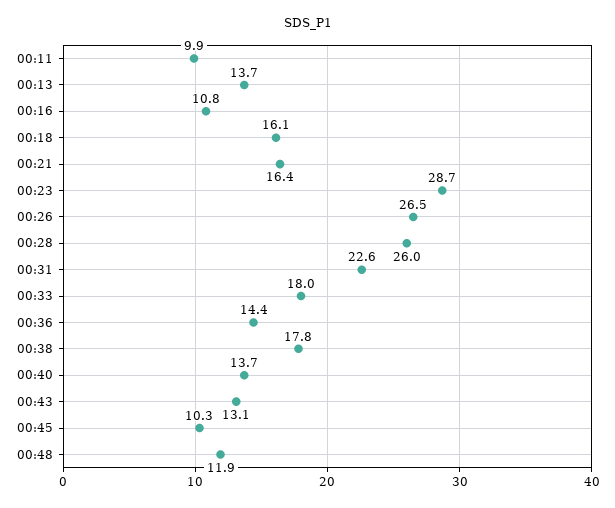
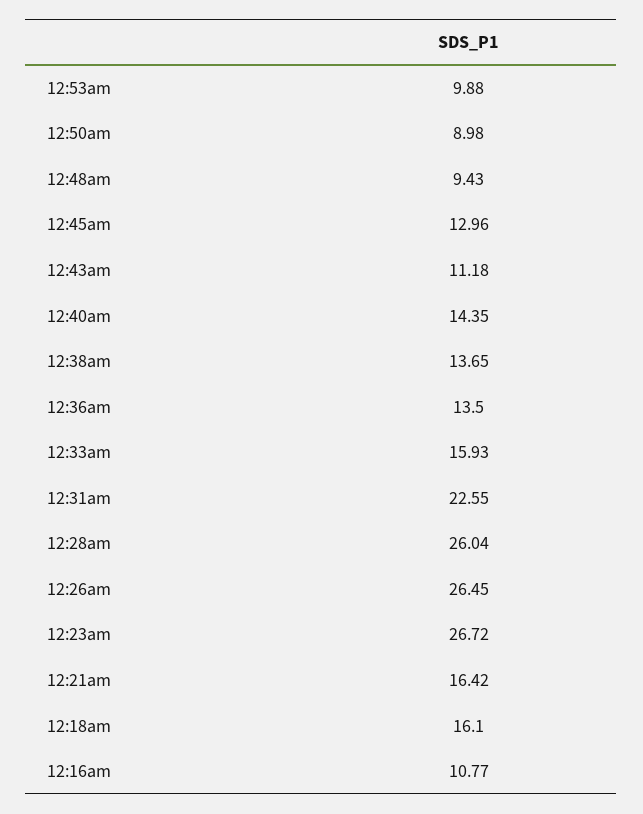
00:11: 9.9 -> none
00:13: 13.7 -> none
00:23: 28.7 -> 26.72
00:33: 18 -> 15.93
00:36: 14.4 -> 13.5
00:38: 17.8 -> 13.65
00:40: 13.7 -> 14.35
00:43: 13.1 -> 11.18
00:45: 10.3 -> 12.96
00:48: 11.9 -> 9.43
12:53am: none -> 9.88
12:50am: none -> 8.98

